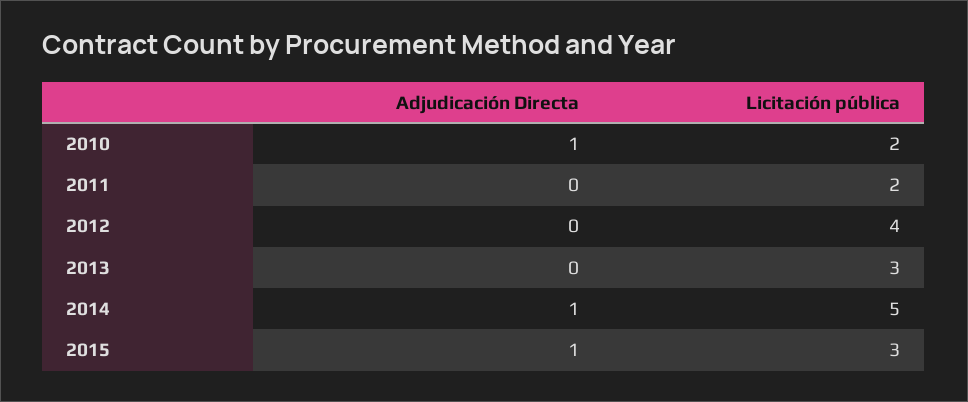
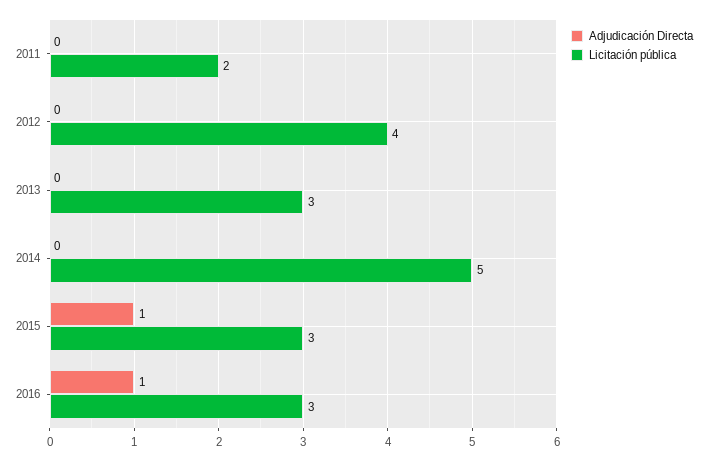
Adjudicación Directa, 2010: 1 -> none
Licitación pública, 2010: 2 -> none
Adjudicación Directa, 2014: 1 -> 0
Adjudicación Directa, 2016: none -> 1
Licitación pública, 2016: none -> 3

